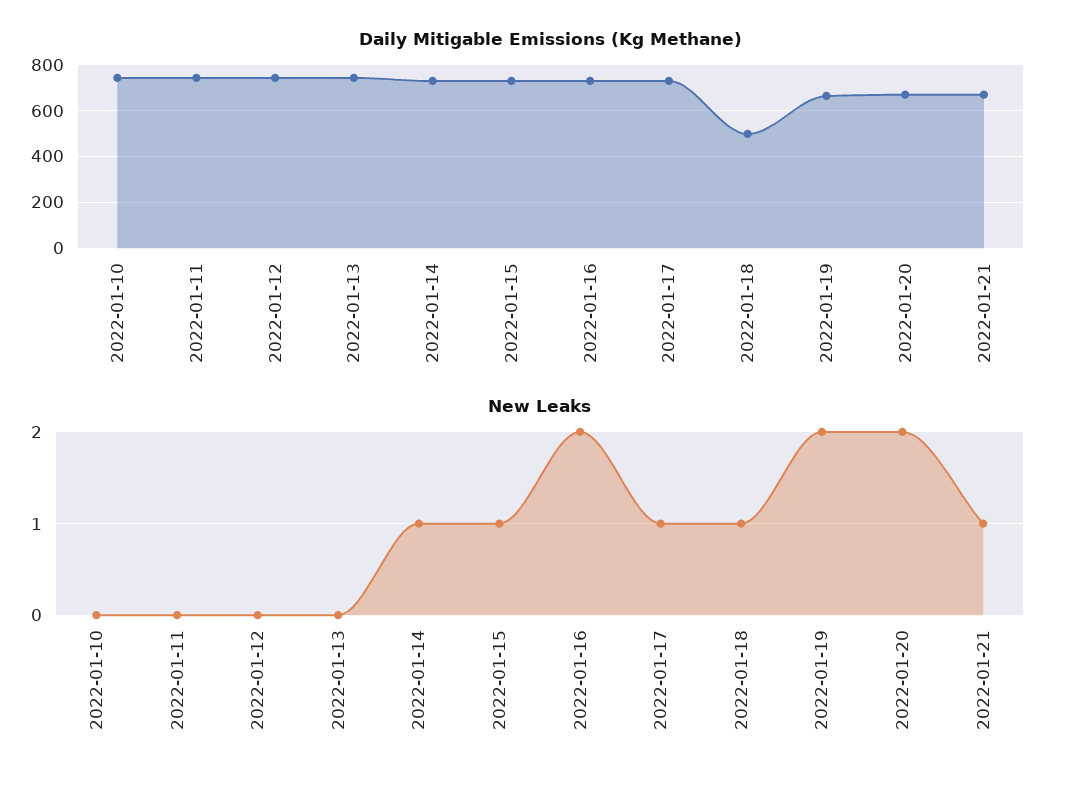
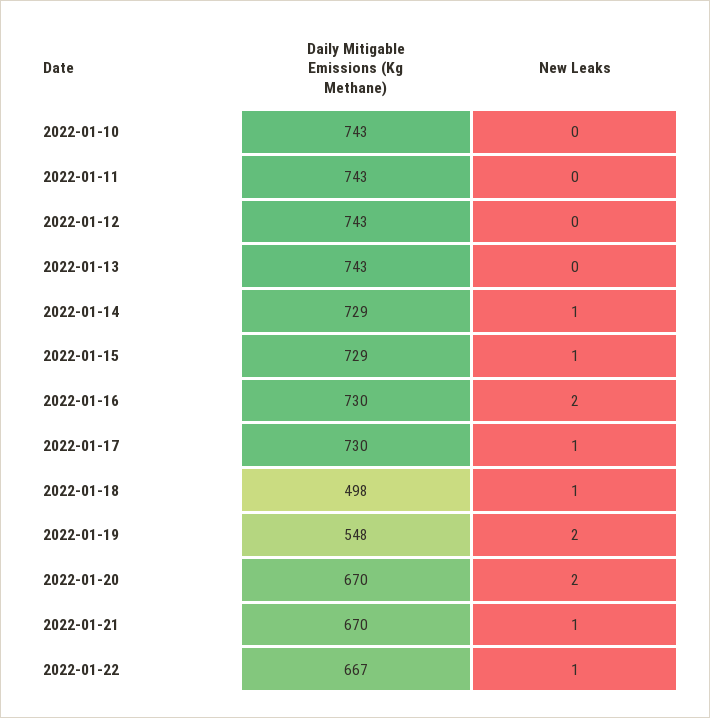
Daily Mitigable Emissions (Kg Methane), 2022-01-19: 650 -> 548
Daily Mitigable Emissions (Kg Methane), 2022-01-22: none -> 667
New Leaks, 2022-01-22: none -> 1

